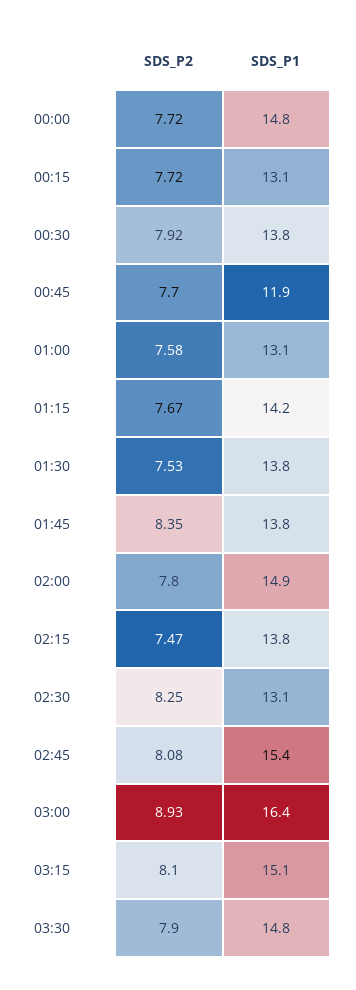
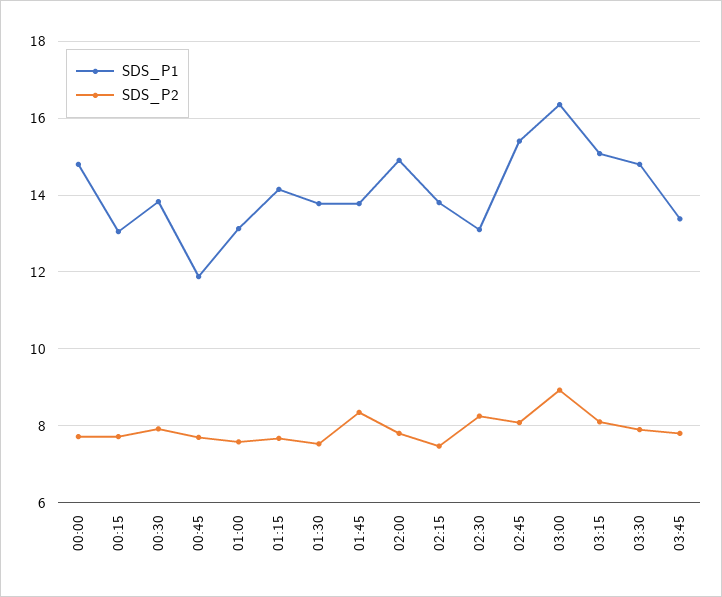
SDS_P1, 03:45: none -> 13.4
SDS_P2, 03:45: none -> 7.8

